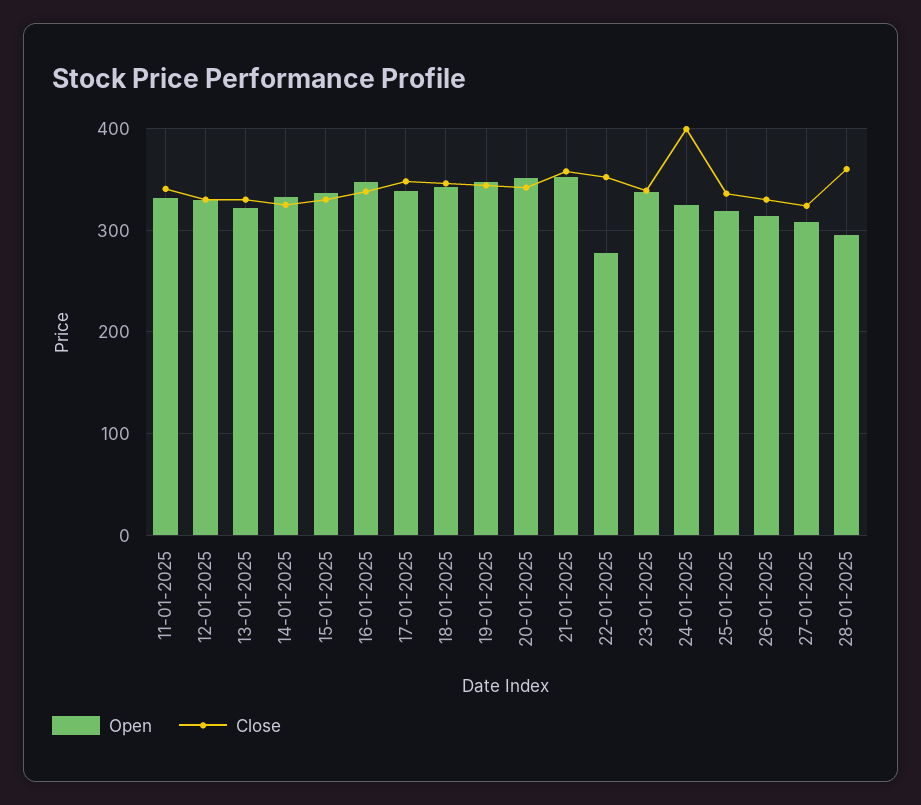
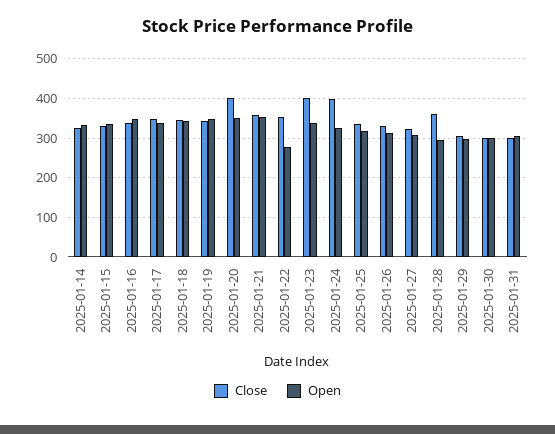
Open, 11-01-2025: 330 -> none
Close, 11-01-2025: 340 -> none
Open, 12-01-2025: 330 -> none
Close, 12-01-2025: 330 -> none
Open, 13-01-2025: 320 -> none
Close, 13-01-2025: 330 -> none
Close, 20-01-2025: 340 -> 400
Close, 23-01-2025: 340 -> 400
Close, 2025-01-29: none -> 300
Open, 2025-01-29: none -> 300
Close, 2025-01-30: none -> 300
Open, 2025-01-30: none -> 300
Close, 2025-01-31: none -> 300
Open, 2025-01-31: none -> 300

